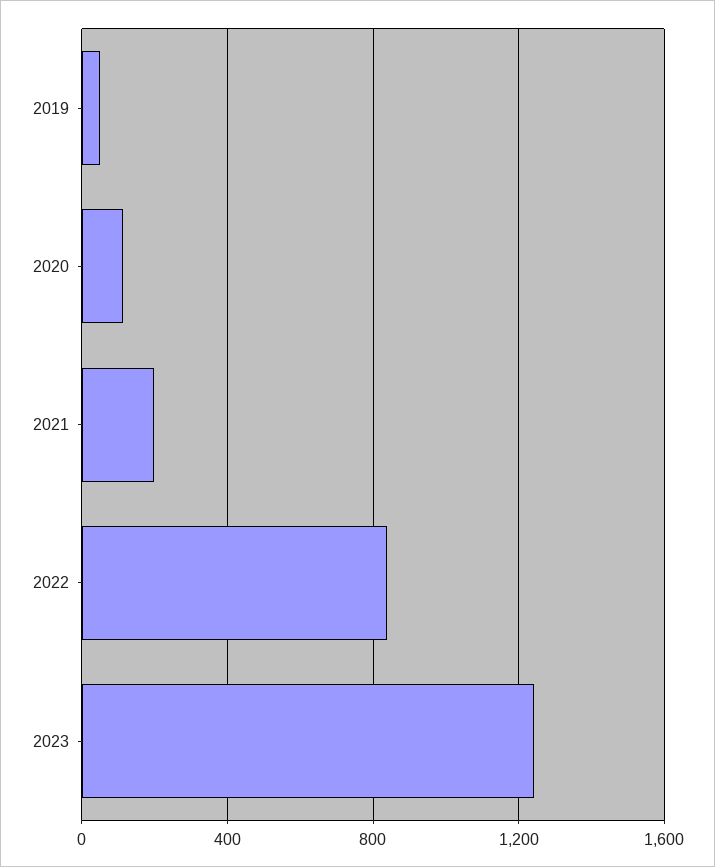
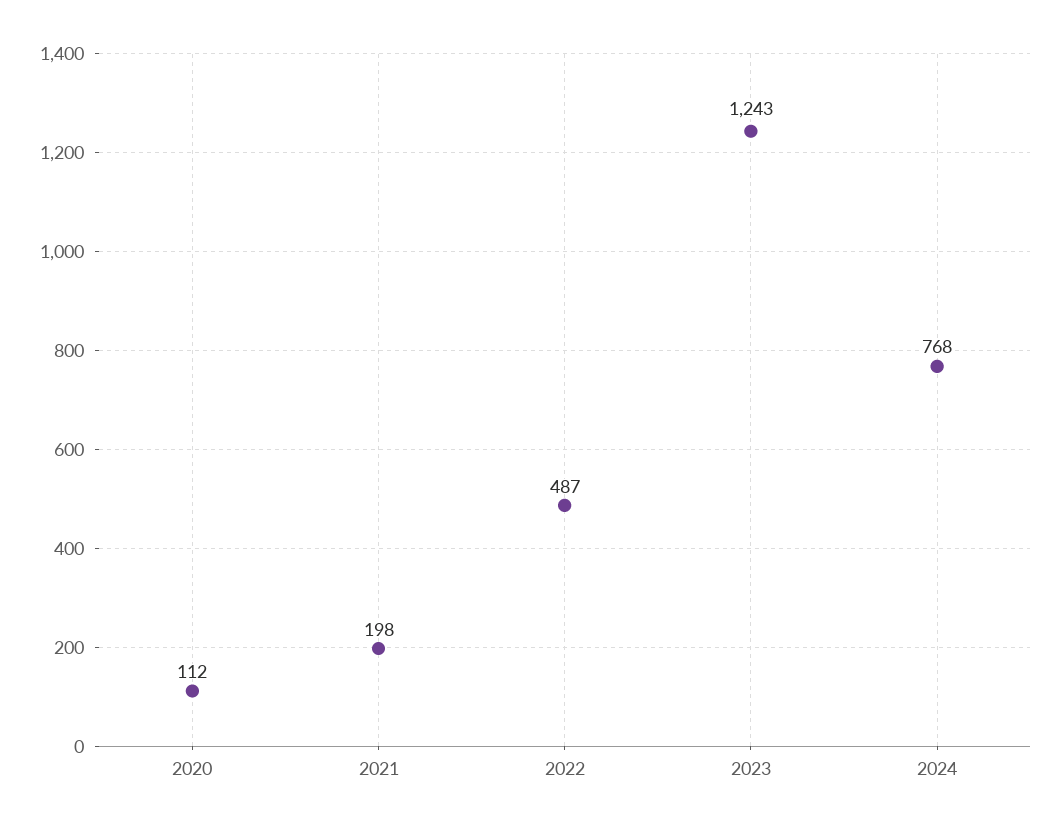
2019: 50 -> none
2022: 850 -> 487
2024: none -> 768

